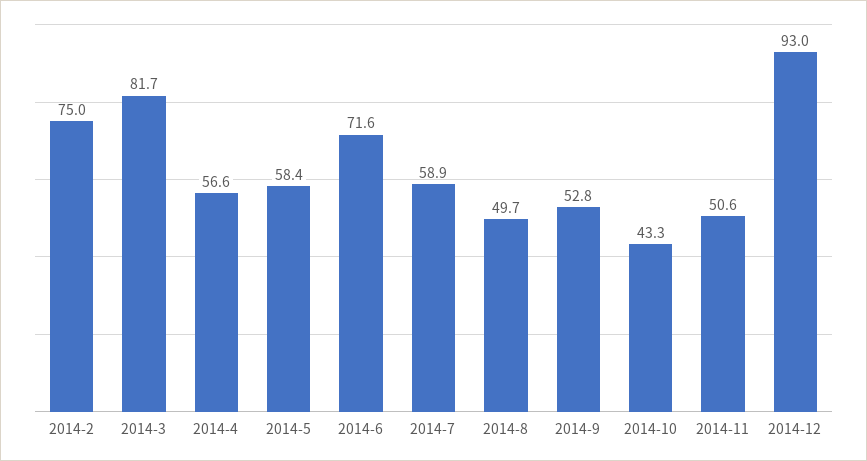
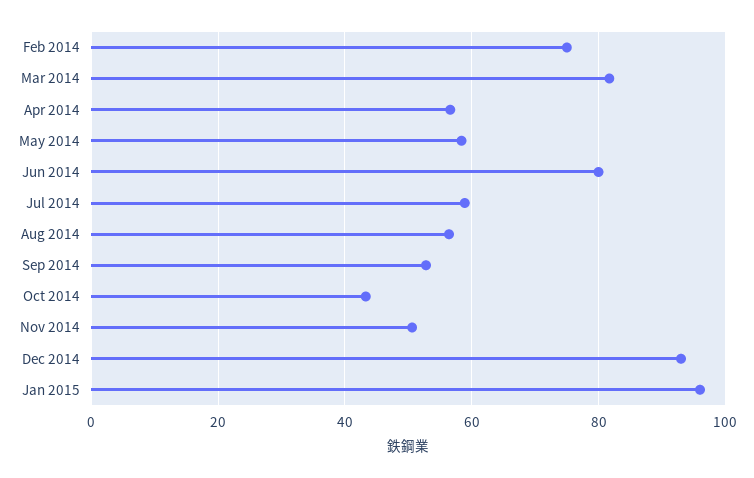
2014-6: 71.6 -> 80
2014-8: 49.7 -> 56
Jan 2015: none -> 96

